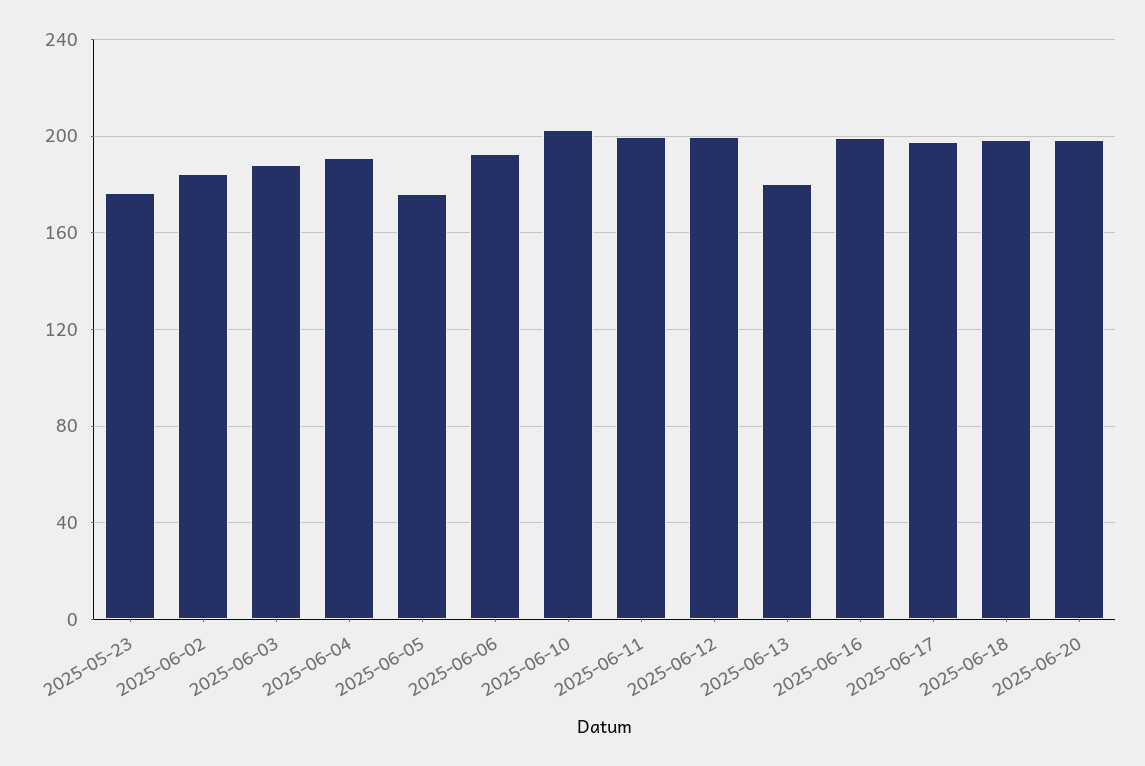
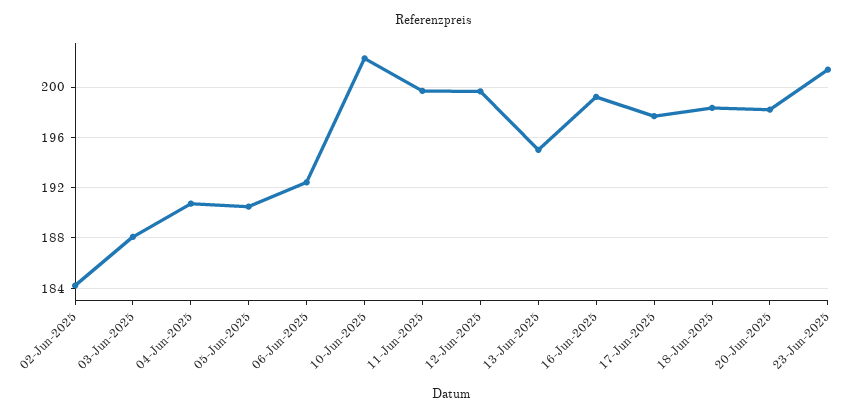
2025-05-23: 175 -> none
2025-06-05: 175 -> 190.5
2025-06-13: 180 -> 195
23-Jun-2025: none -> 201.5

